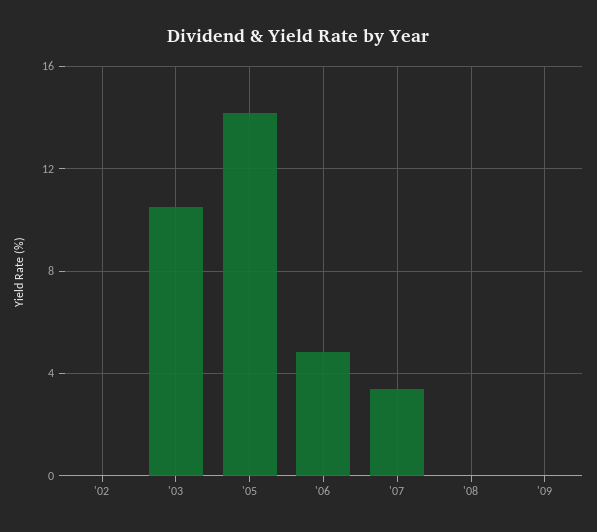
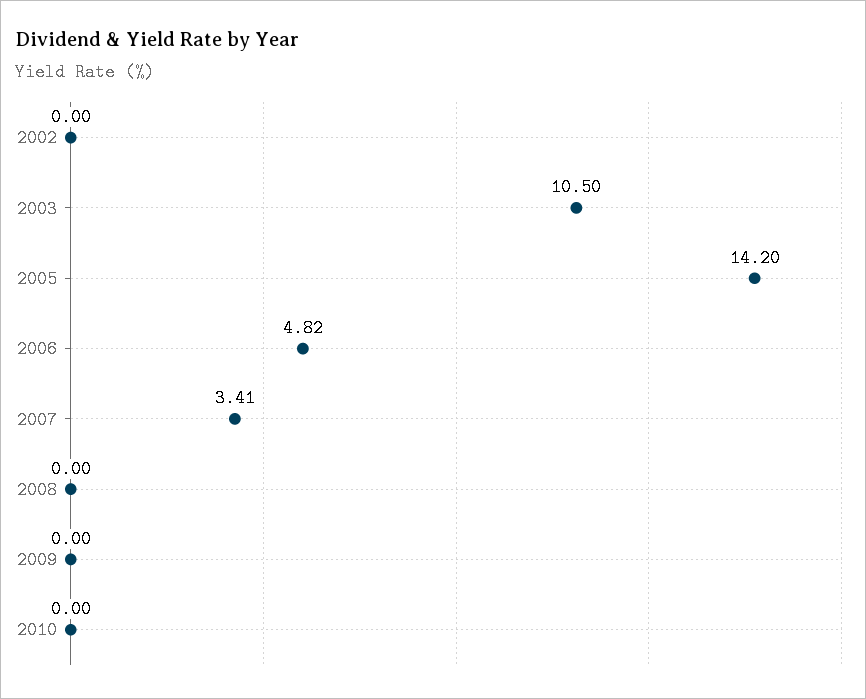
2010: none -> 0

